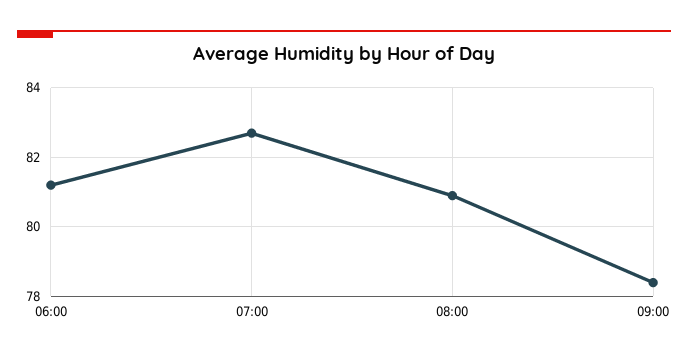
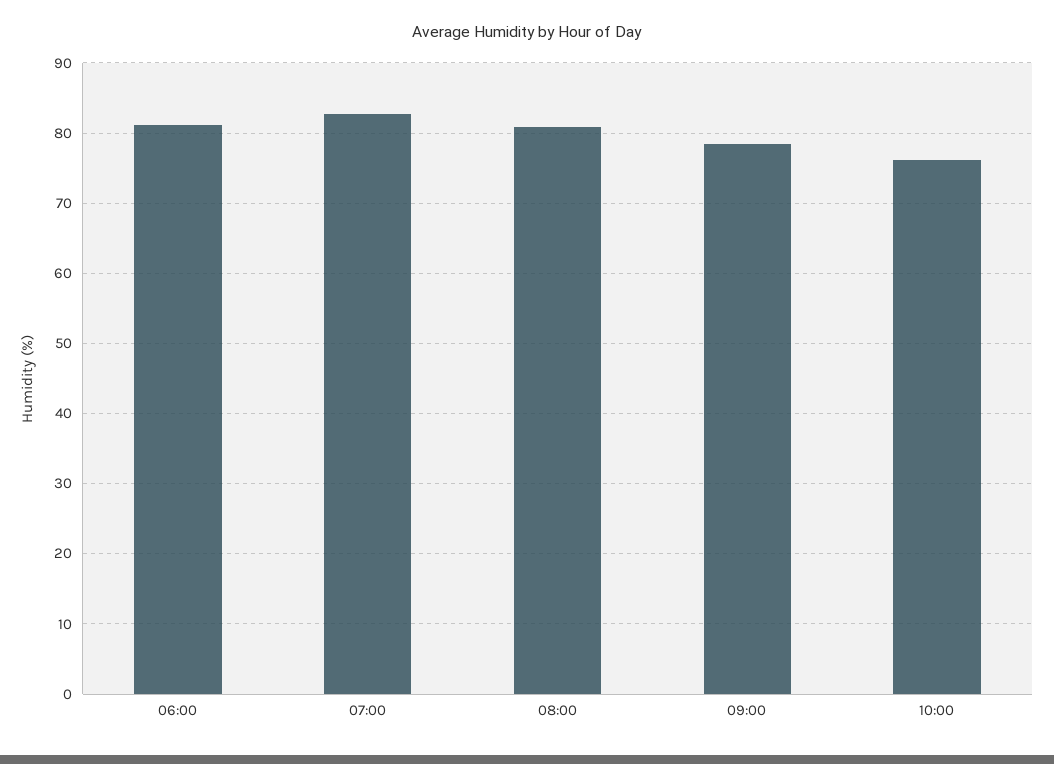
10:00: none -> 76

